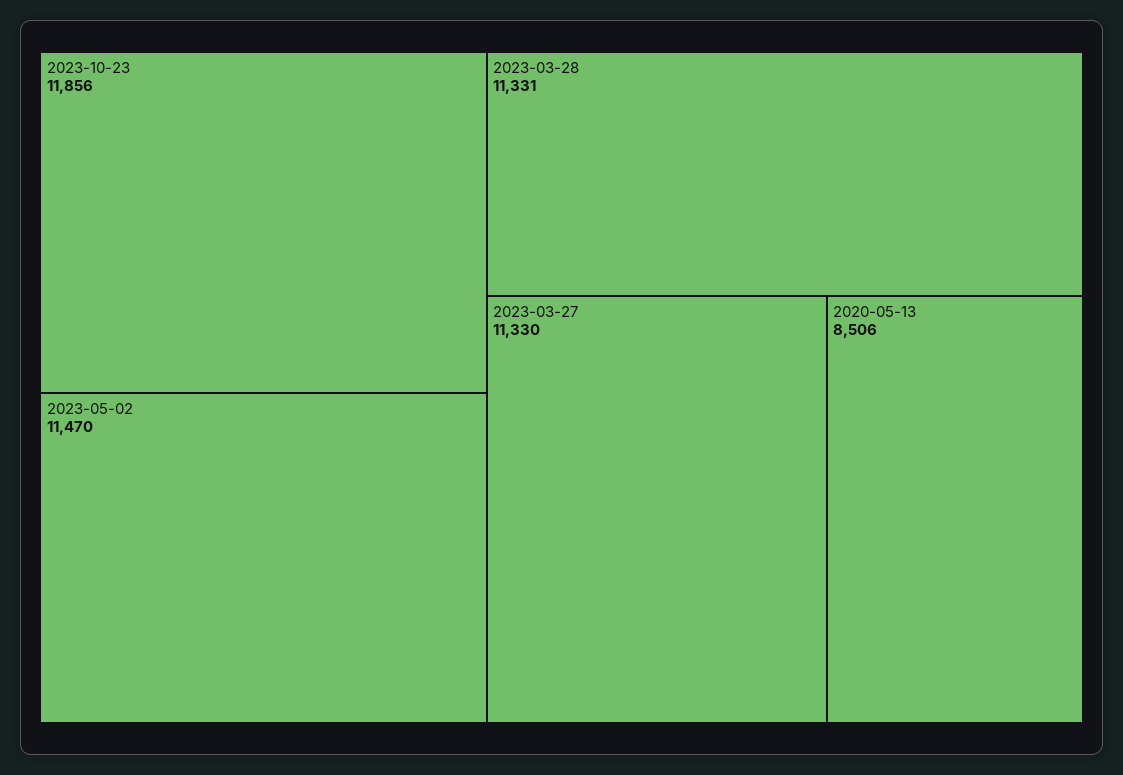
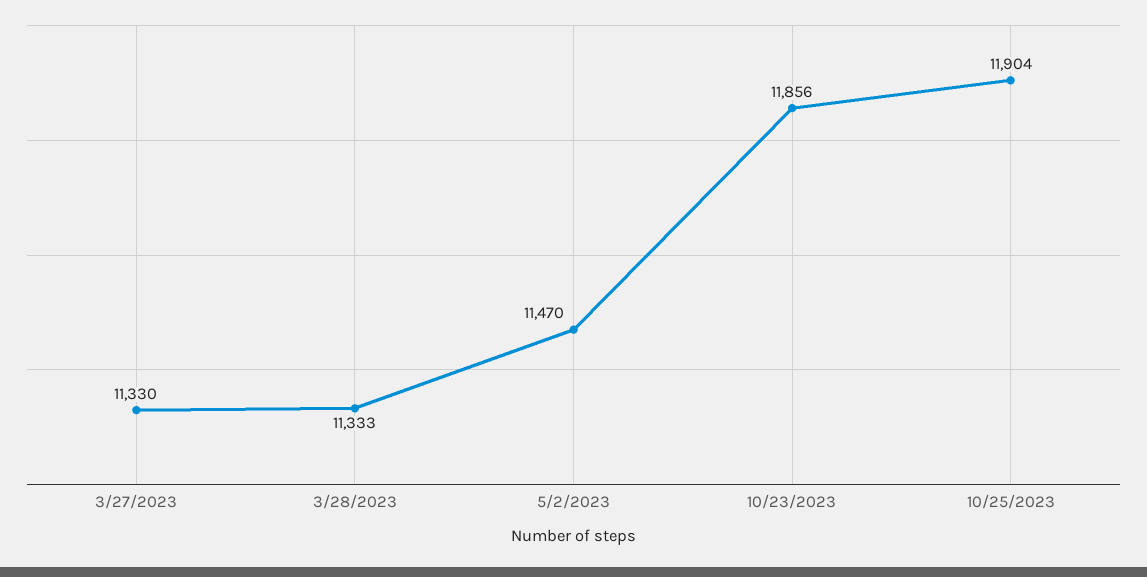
2023-03-28: 11331 -> 11333
2020-05-13: 8506 -> none
10/25/2023: none -> 11904

